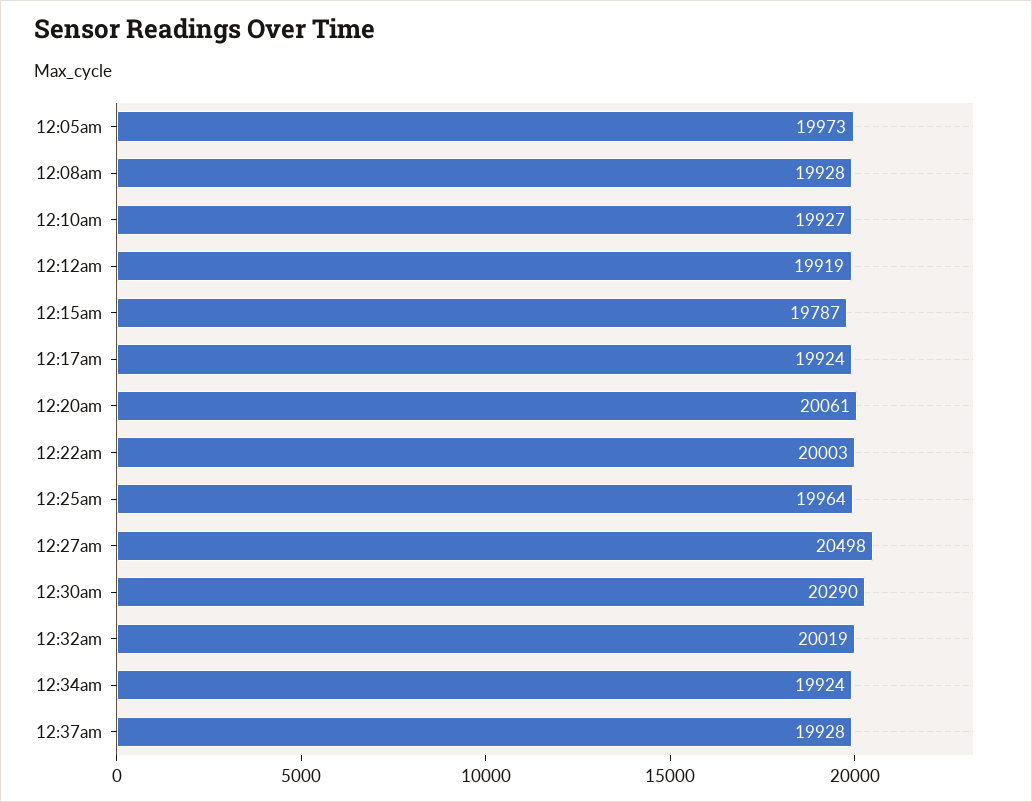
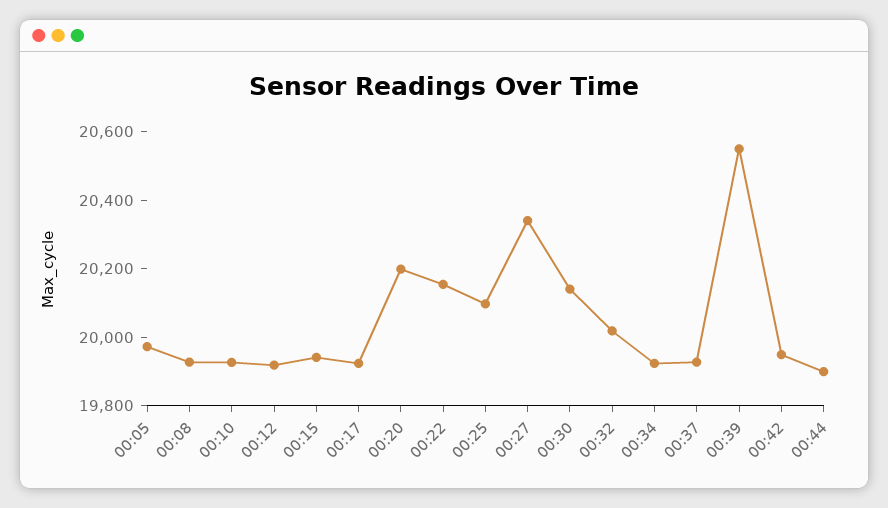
12:15am: 19787 -> 19950
12:20am: 20061 -> 20200
12:22am: 20003 -> 20150
12:25am: 19964 -> 20100
12:27am: 20498 -> 20350
12:30am: 20290 -> 20150
00:39: none -> 20550
00:42: none -> 19950
00:44: none -> 19900

